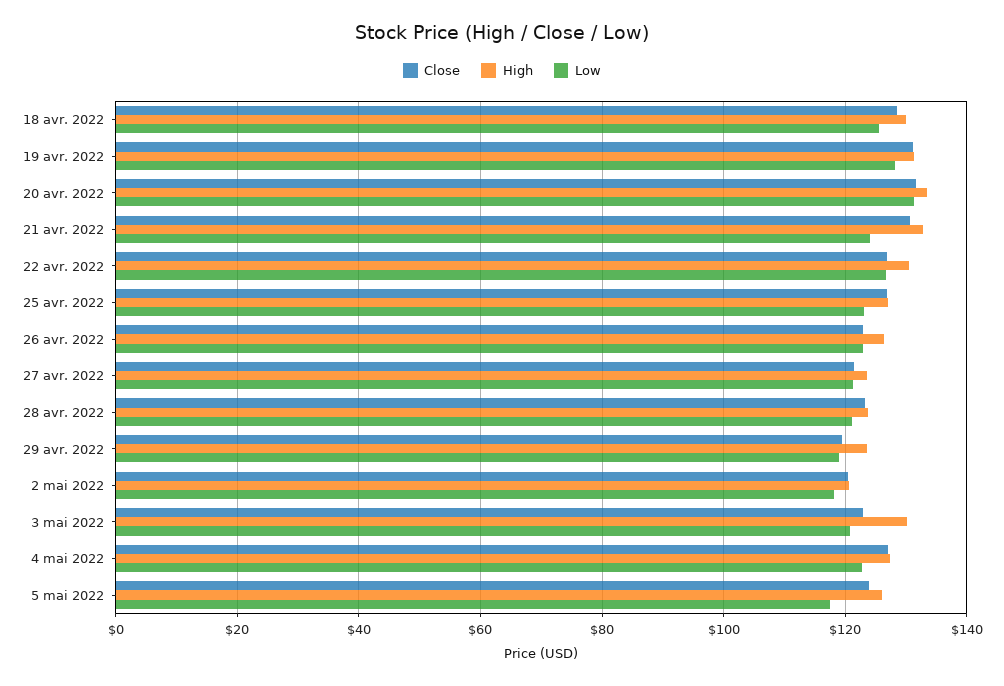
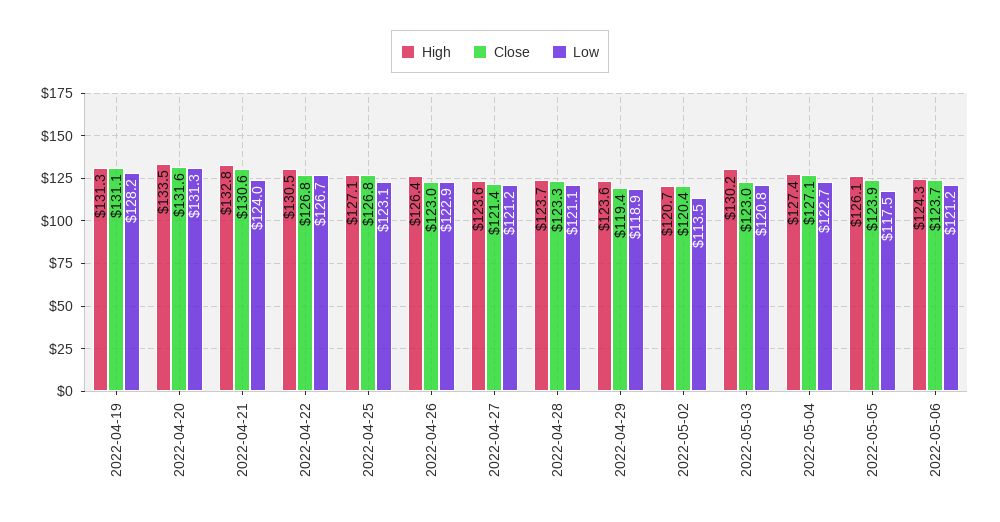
Close, 18 avr. 2022: 128 -> none
High, 18 avr. 2022: 130 -> none
Low, 18 avr. 2022: 126 -> none
Low, 2 mai 2022: 118 -> 113.5
High, 2022-05-06: none -> 124.3
Close, 2022-05-06: none -> 123.7
Low, 2022-05-06: none -> 121.2

